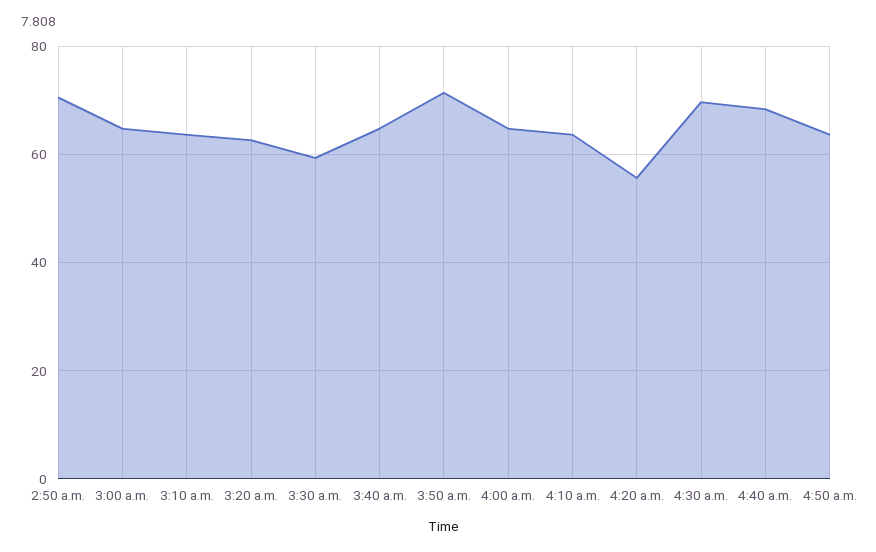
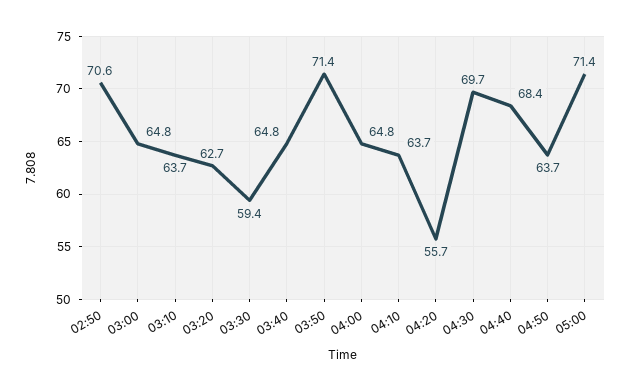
05:00: none -> 71.4

